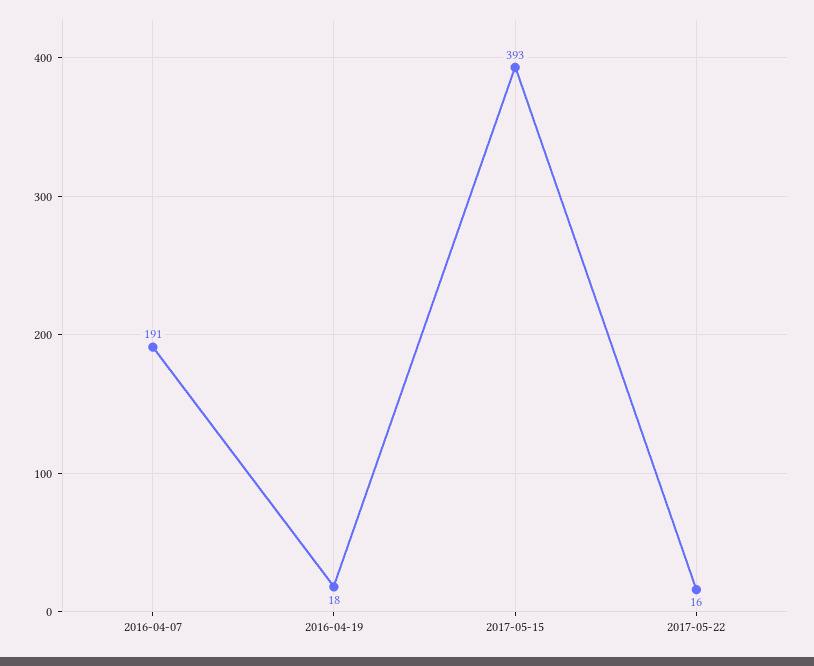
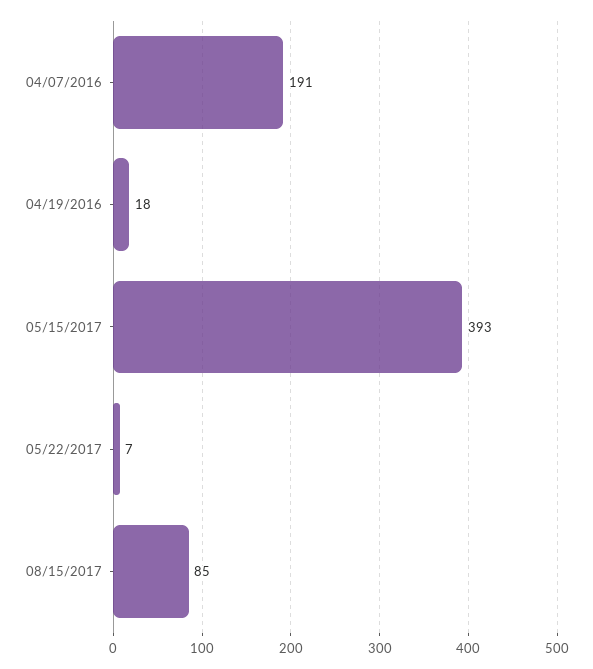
2017-05-22: 16 -> 7
08/15/2017: none -> 85

